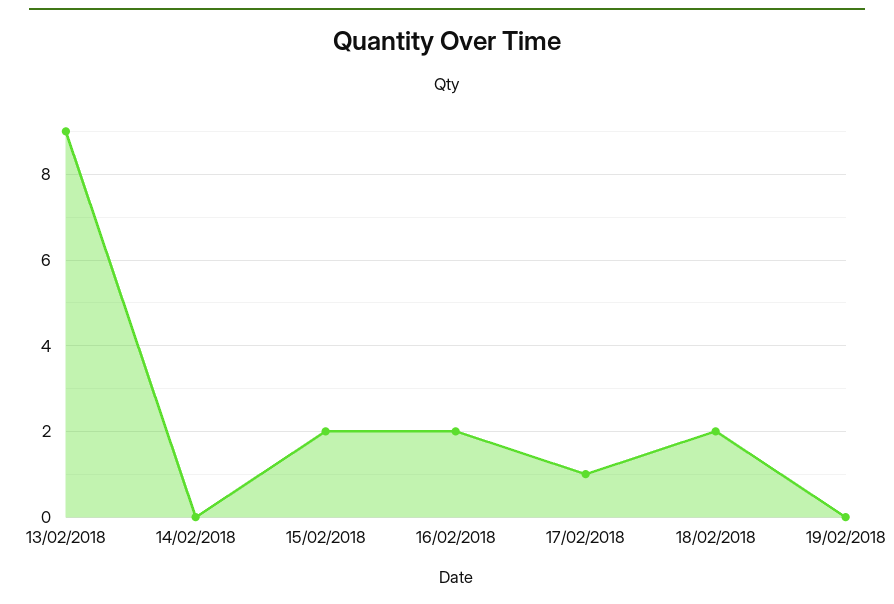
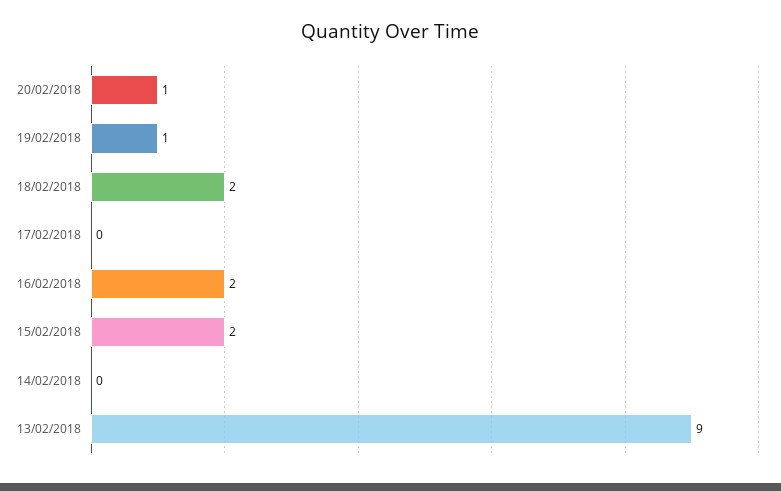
17/02/2018: 1 -> 0
19/02/2018: 0 -> 1
20/02/2018: none -> 1

